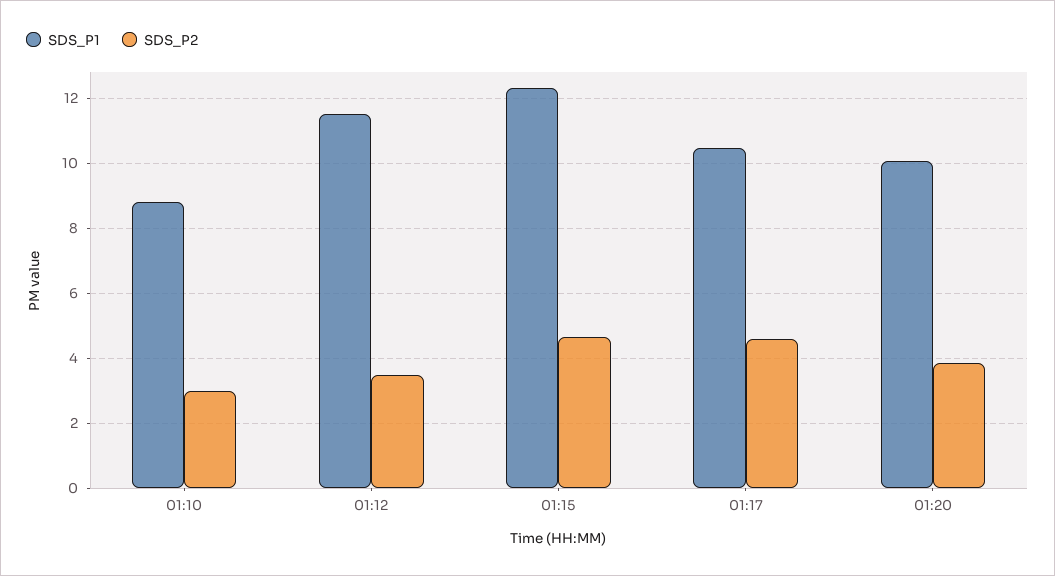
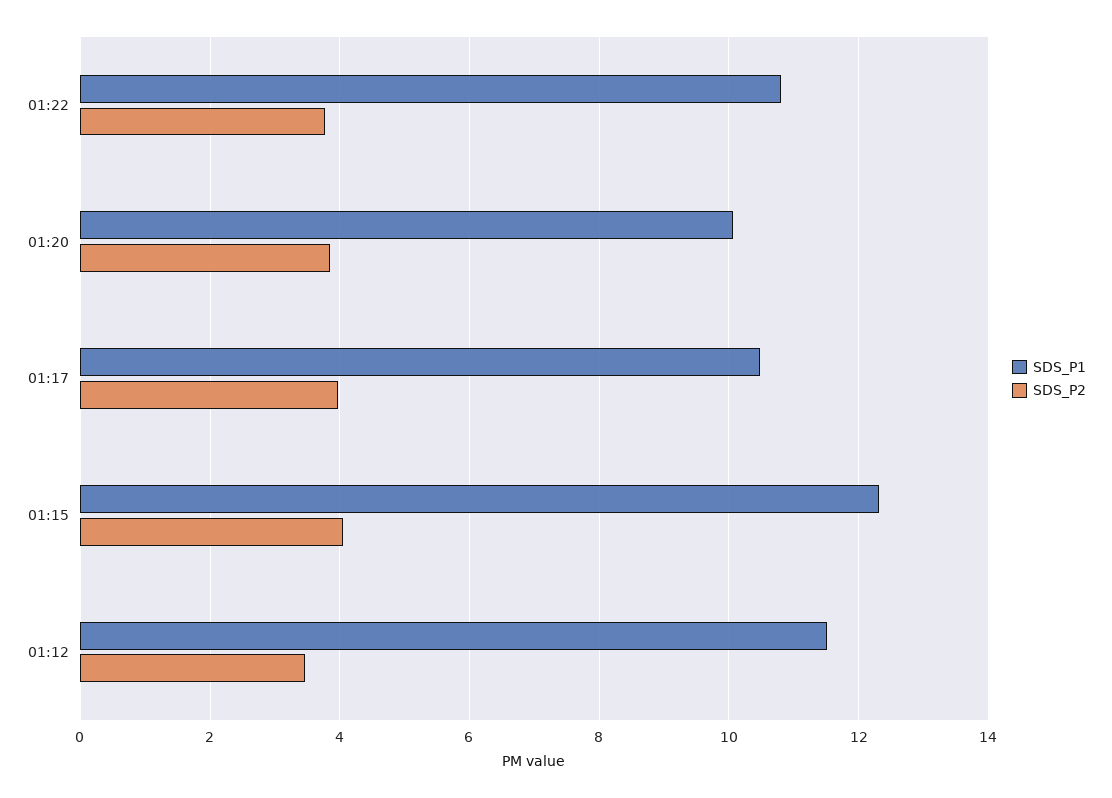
SDS_P1, 01:10: 8.8 -> none
SDS_P2, 01:10: 3 -> none
SDS_P2, 01:15: 4.6 -> 4
SDS_P2, 01:17: 4.6 -> 4
SDS_P1, 01:22: none -> 10.8
SDS_P2, 01:22: none -> 3.8

